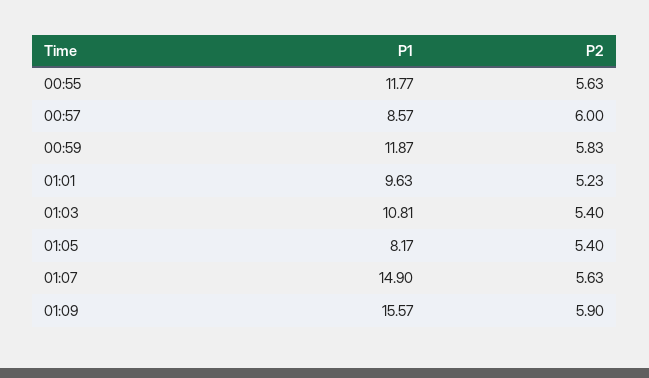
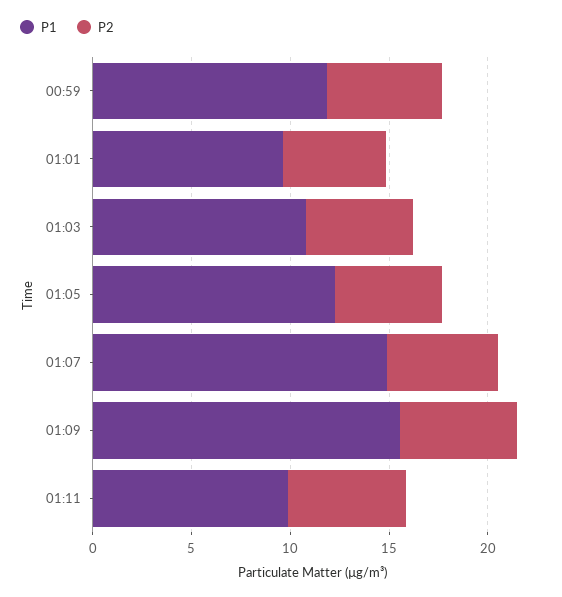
P1, 00:55: 11.77 -> none
P2, 00:55: 5.63 -> none
P1, 00:57: 8.57 -> none
P2, 00:57: 6 -> none
P1, 01:05: 8.17 -> 12
P1, 01:11: none -> 10
P2, 01:11: none -> 6

